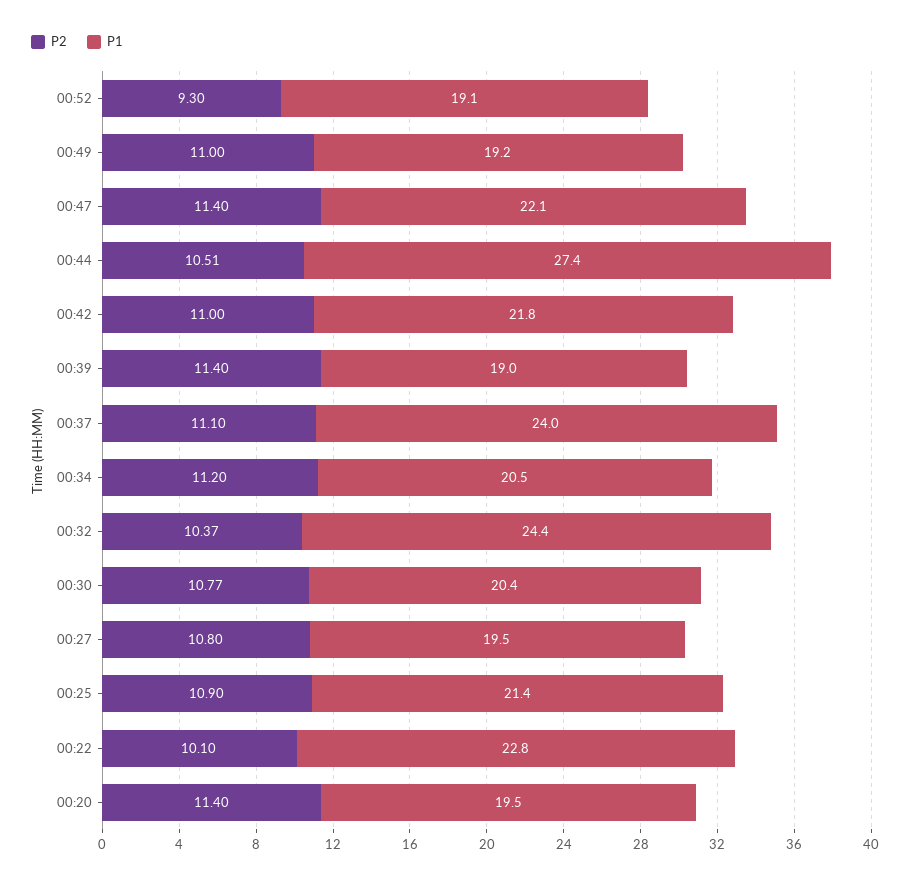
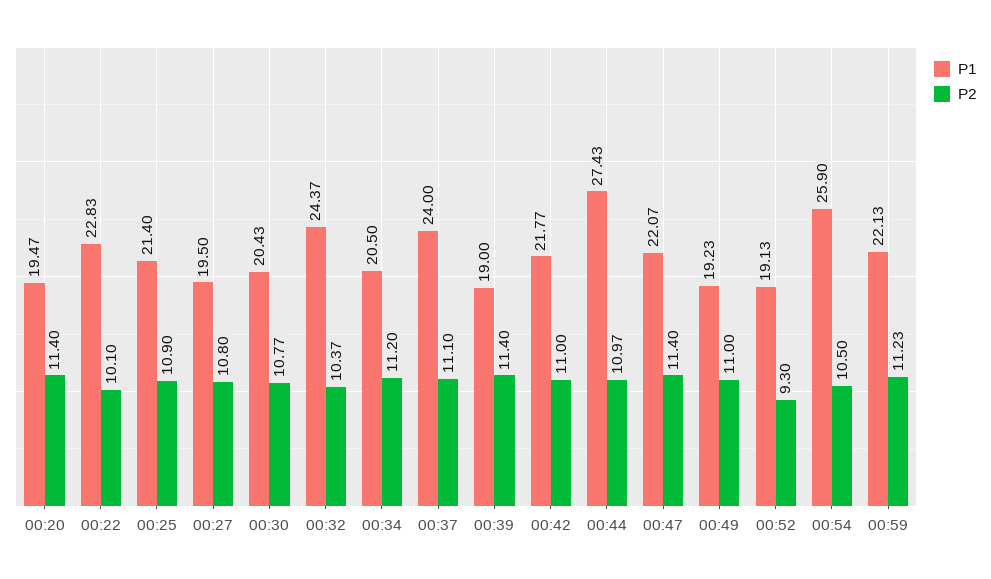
P2, 00:44: 10.51 -> 10.97
P1, 00:54: none -> 25.9
P2, 00:54: none -> 10.5
P1, 00:59: none -> 22.13
P2, 00:59: none -> 11.23

